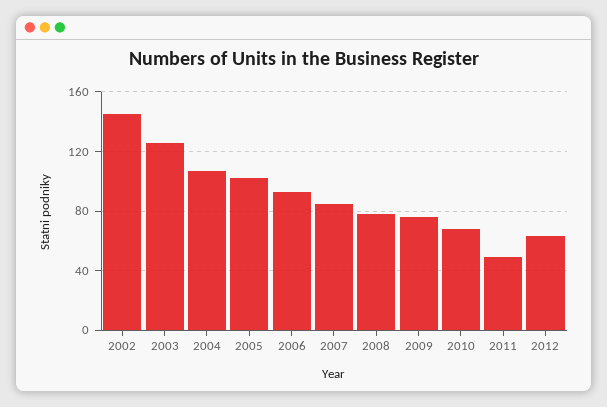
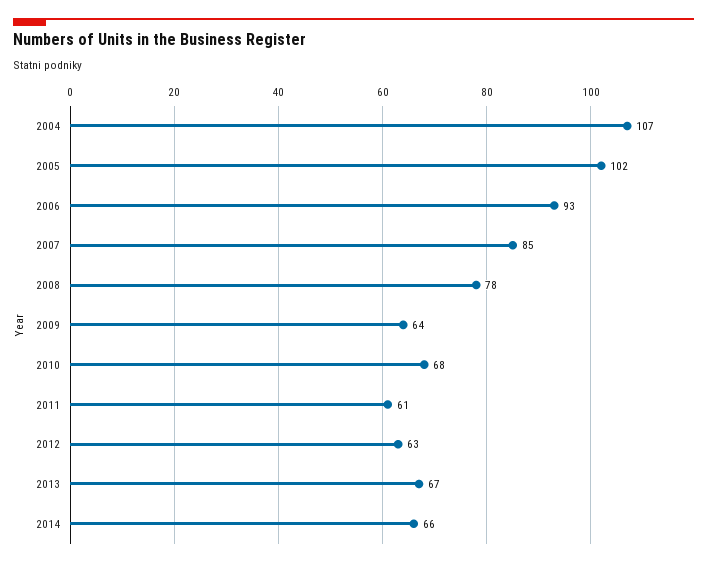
2002: 145 -> none
2003: 125 -> none
2009: 75 -> 64
2011: 50 -> 61
2013: none -> 67
2014: none -> 66

